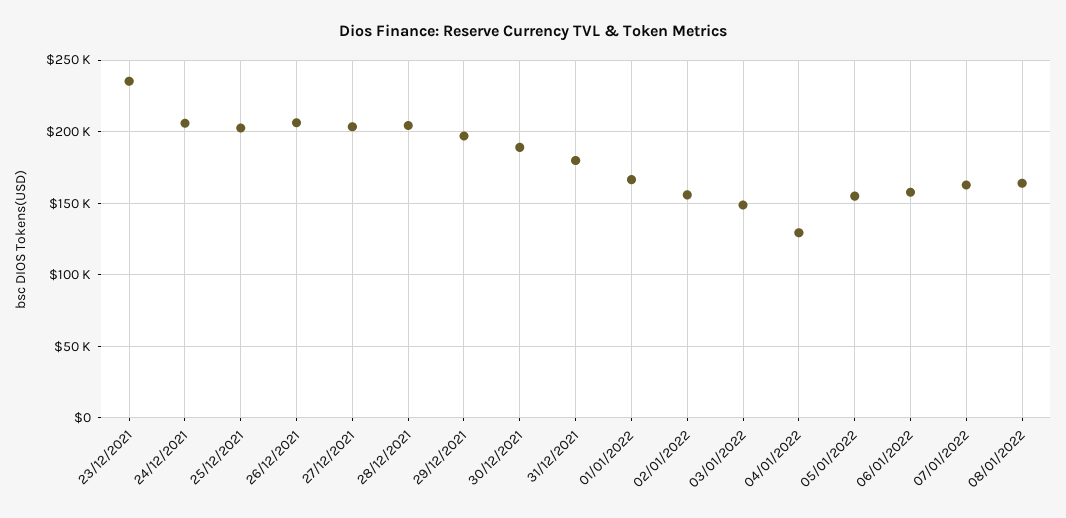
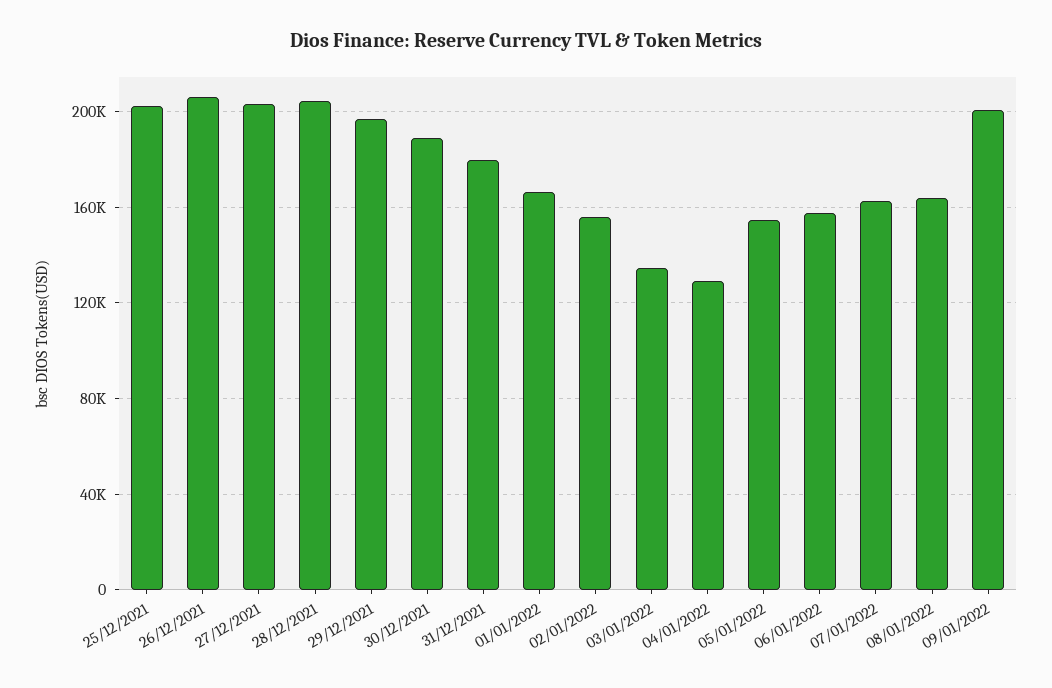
23/12/2021: 235000 -> none
24/12/2021: 205000 -> none
03/01/2022: 150000 -> 135000
09/01/2022: none -> 200000

